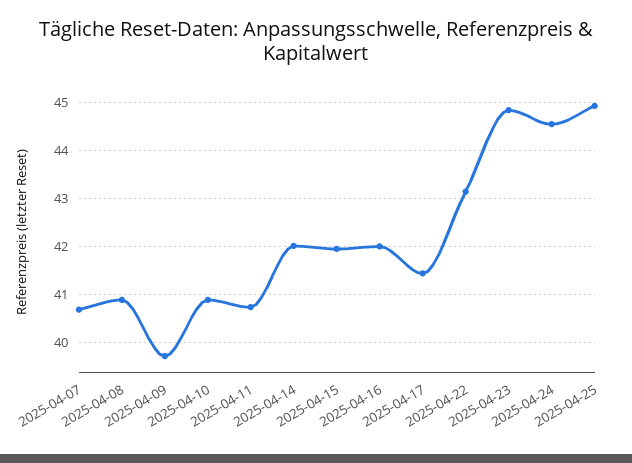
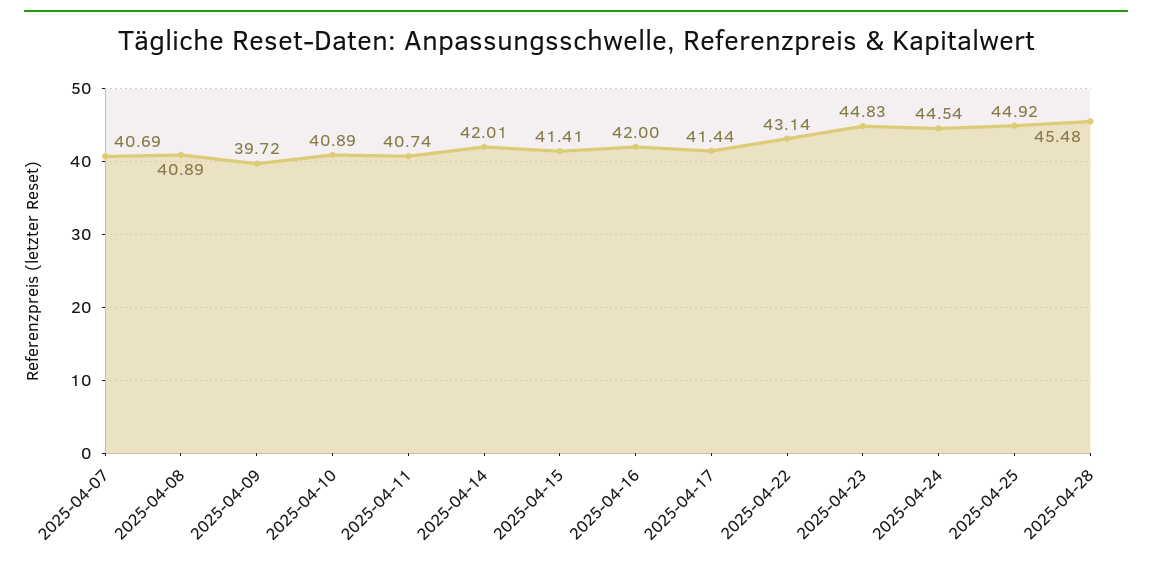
2025-04-15: 42 -> 41.41
2025-04-28: none -> 45.48

